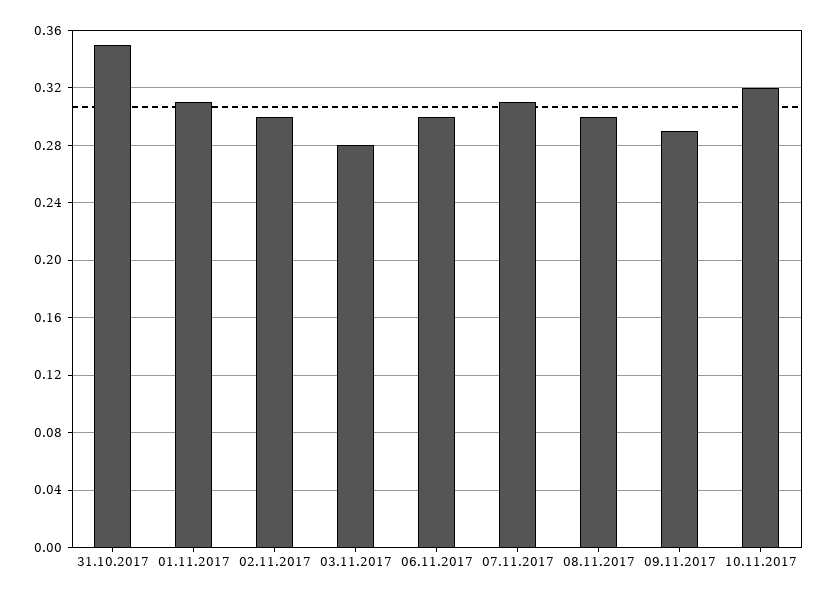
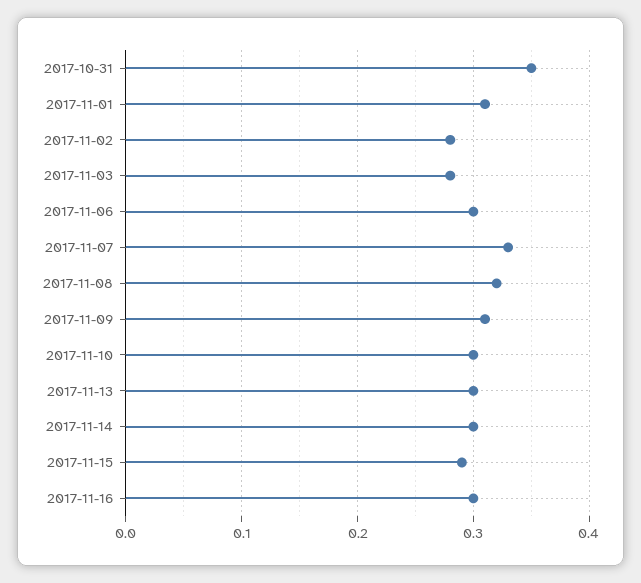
02.11.2017: 0.3 -> 0.28
07.11.2017: 0.31 -> 0.33
08.11.2017: 0.3 -> 0.32
09.11.2017: 0.29 -> 0.31
10.11.2017: 0.32 -> 0.3
2017-11-13: none -> 0.3
2017-11-14: none -> 0.3
2017-11-15: none -> 0.29
2017-11-16: none -> 0.3

